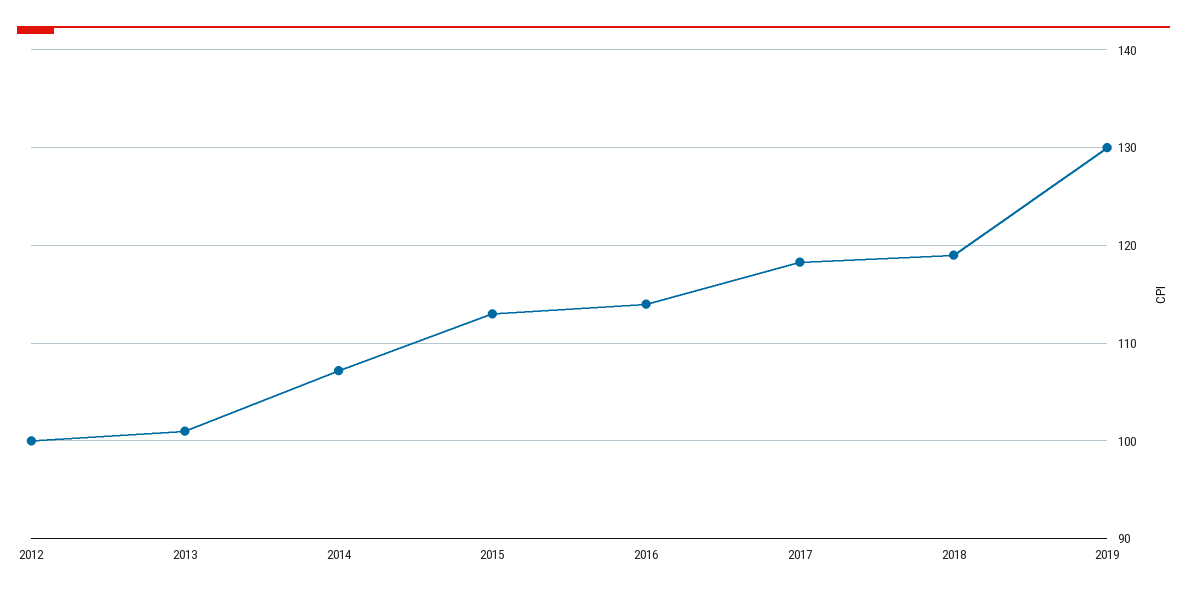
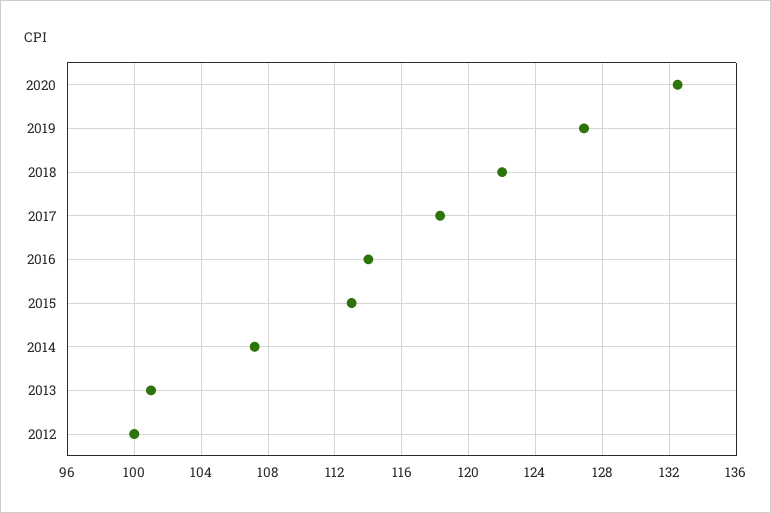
2018: 119 -> 122
2019: 130 -> 127
2020: none -> 132.5

